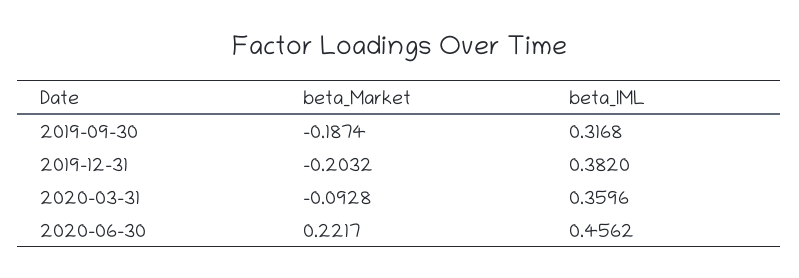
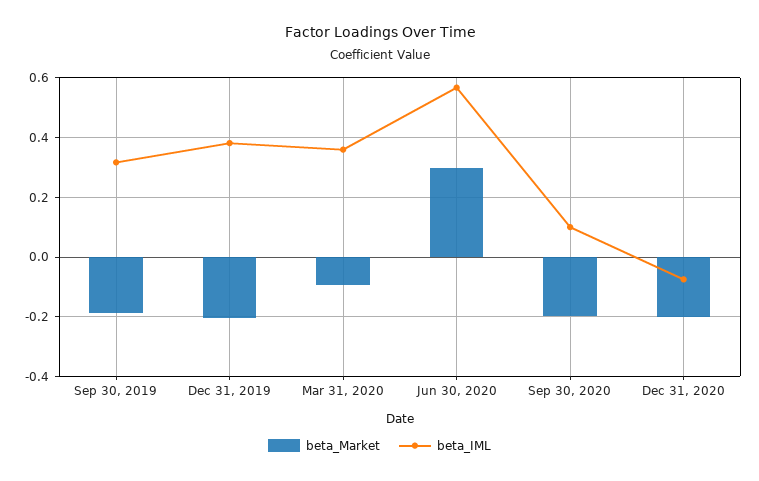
beta_Market, 2020-06-30: 0.2217 -> 0.3
beta_IML, 2020-06-30: 0.4562 -> 0.575
beta_Market, Sep 30, 2020: none -> -0.2
beta_IML, Sep 30, 2020: none -> 0.1
beta_Market, Dec 31, 2020: none -> -0.2
beta_IML, Dec 31, 2020: none -> -0.075

